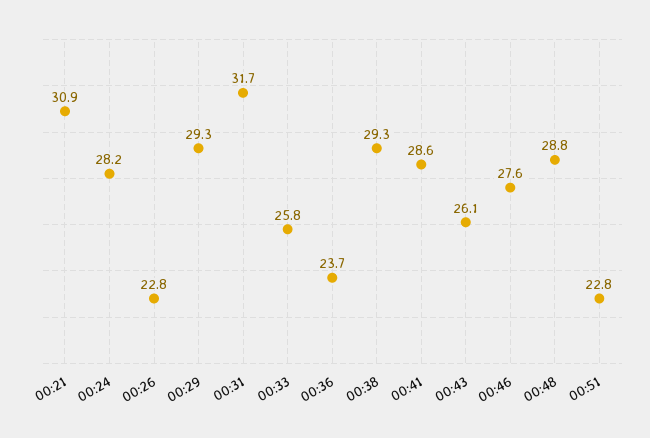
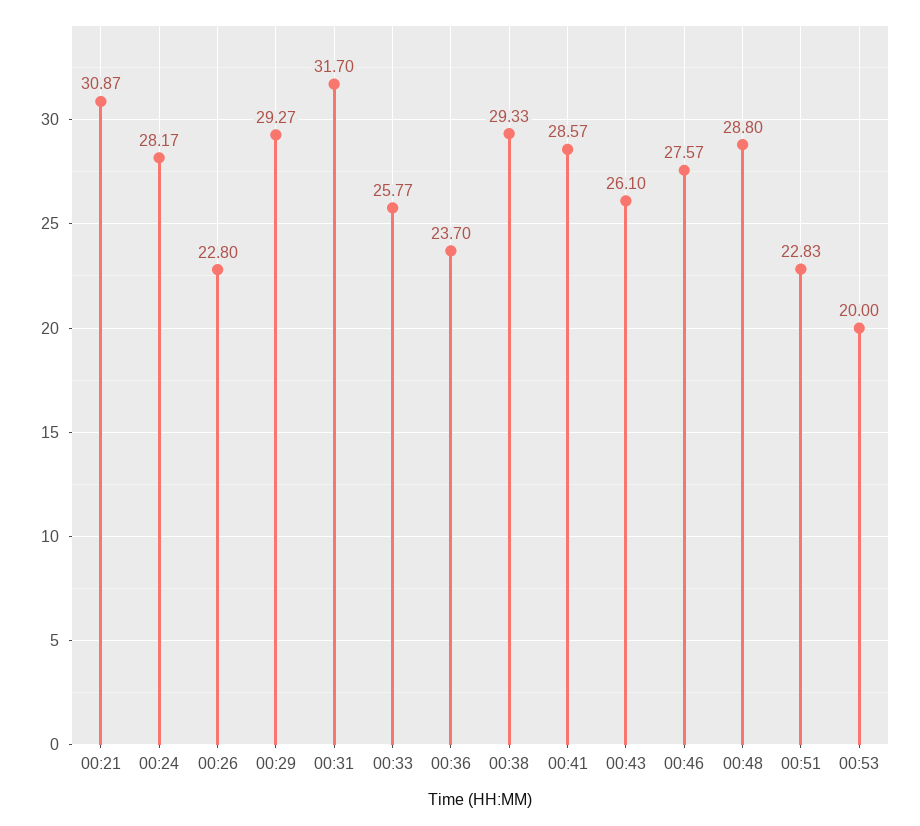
00:53: none -> 20

